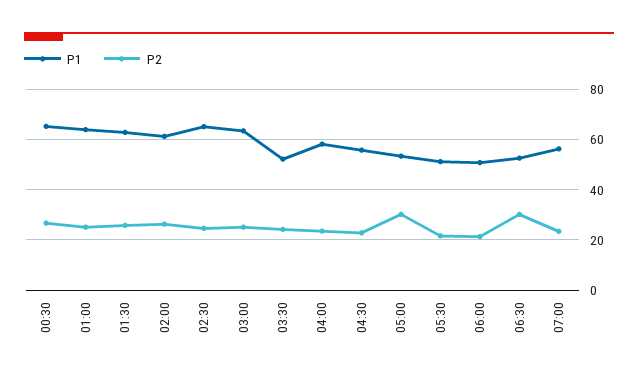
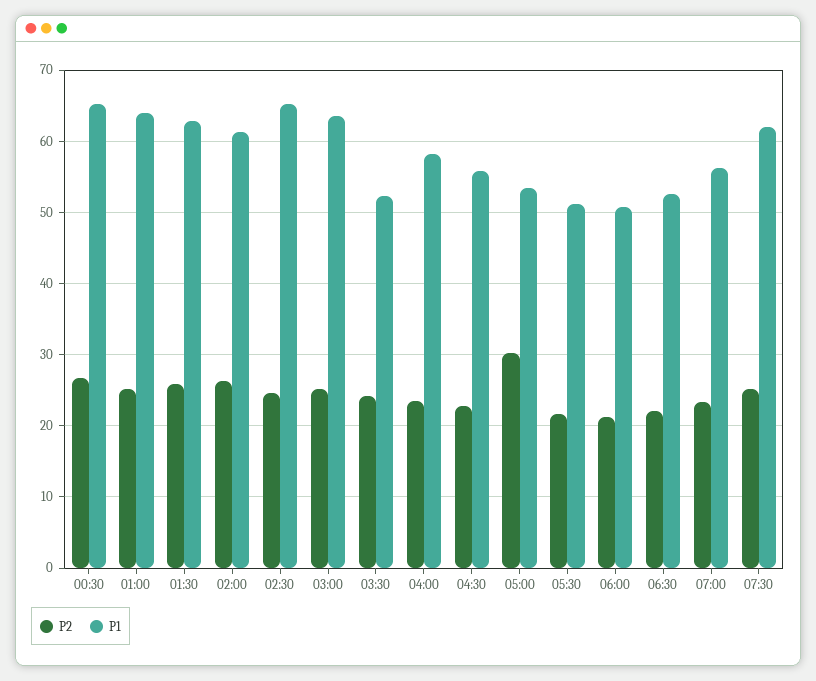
P2, 06:30: 30 -> 22
P2, 07:30: none -> 25
P1, 07:30: none -> 62

